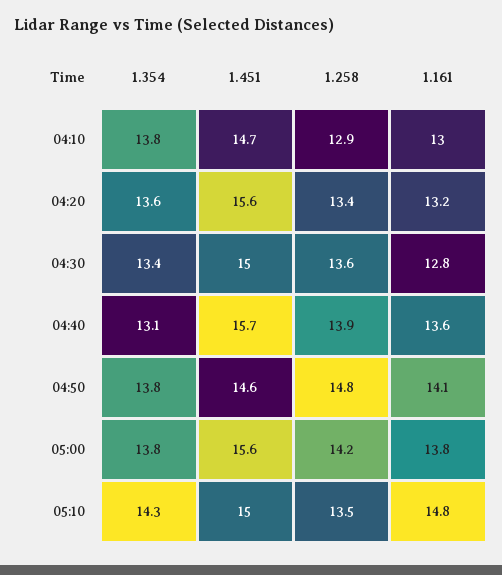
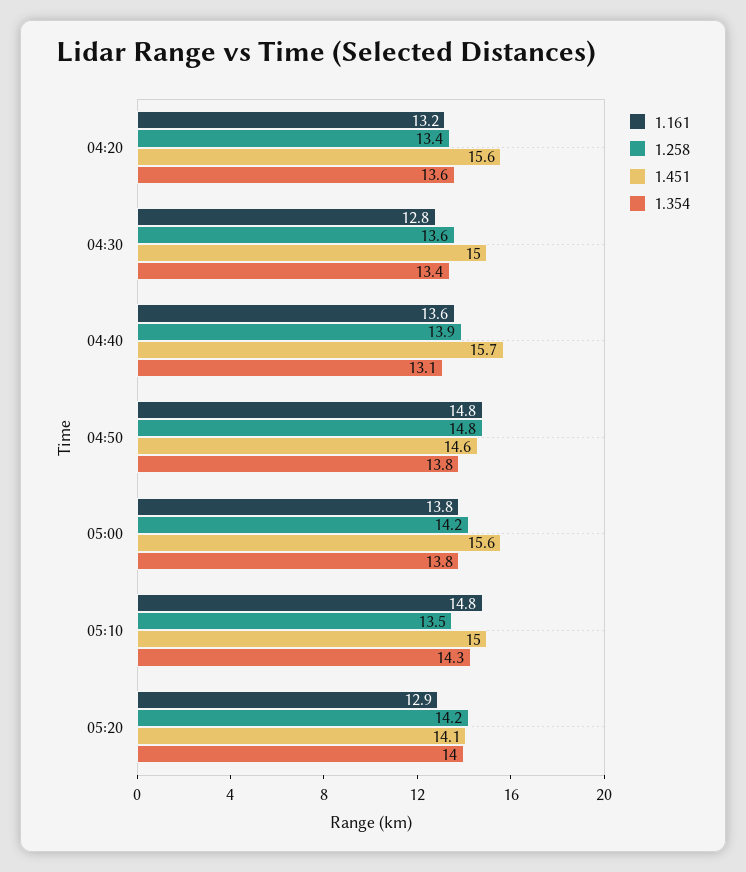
1.354, 04:10: 13.8 -> none
1.451, 04:10: 14.7 -> none
1.258, 04:10: 12.9 -> none
1.161, 04:10: 13 -> none
1.161, 04:50: 14.1 -> 14.8
1.161, 05:20: none -> 12.9
1.258, 05:20: none -> 14.2
1.451, 05:20: none -> 14.1
1.354, 05:20: none -> 14

